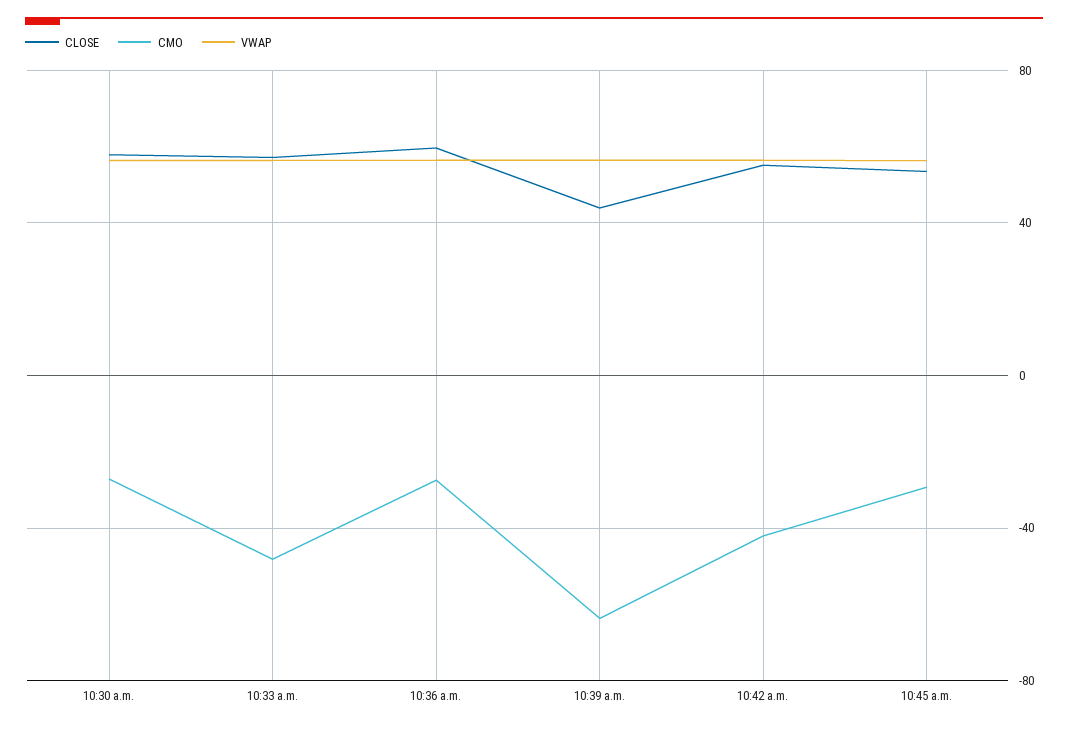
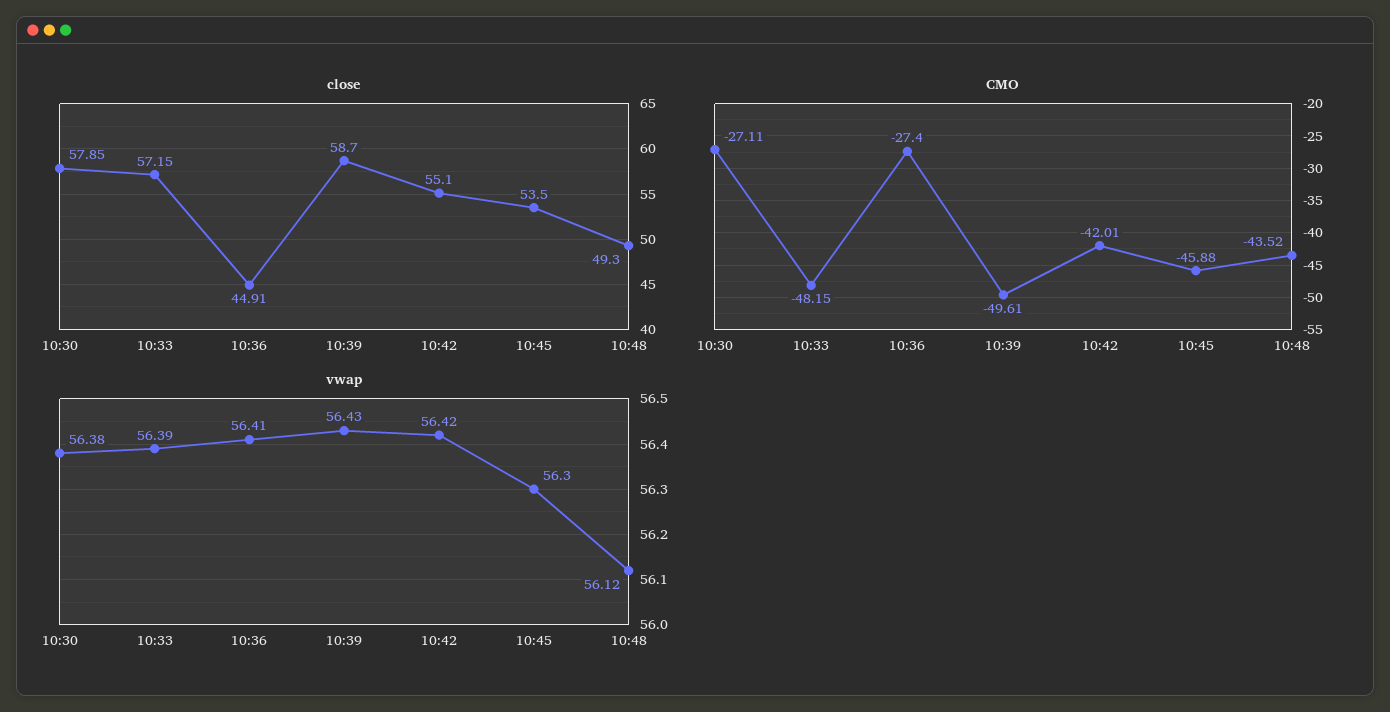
CLOSE, 10:36 a.m.: 60 -> 44.91
CLOSE, 10:39 a.m.: 45 -> 58.7
CMO, 10:39 a.m.: -65 -> -49.61
CMO, 10:45 a.m.: -30 -> -45.88
CLOSE, 10:48: none -> 49.3
CMO, 10:48: none -> -43.52
VWAP, 10:48: none -> 56.12

